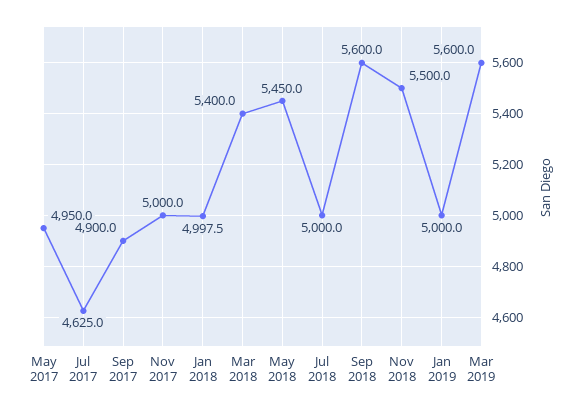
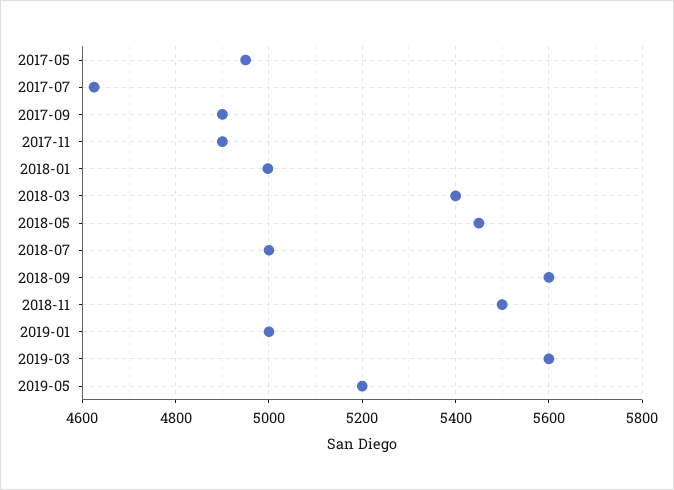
Nov 2017: 5000 -> 4900
2019-05: none -> 5200

